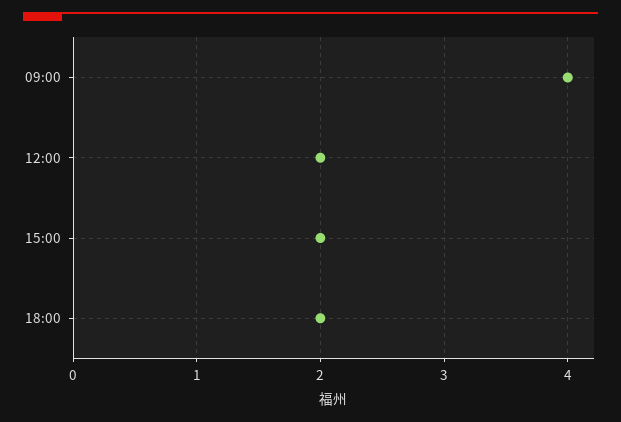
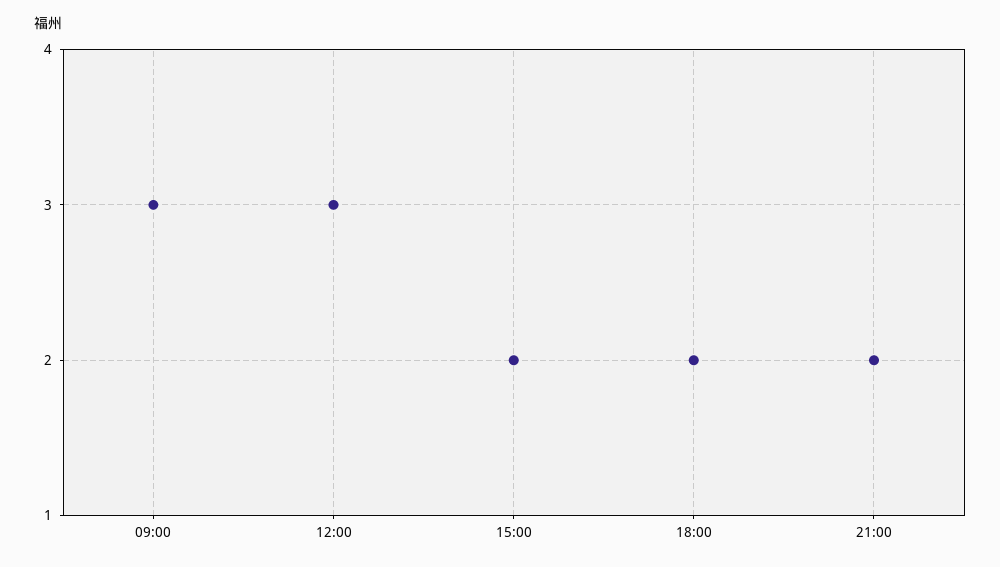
09:00: 4 -> 3
12:00: 2 -> 3
21:00: none -> 2

